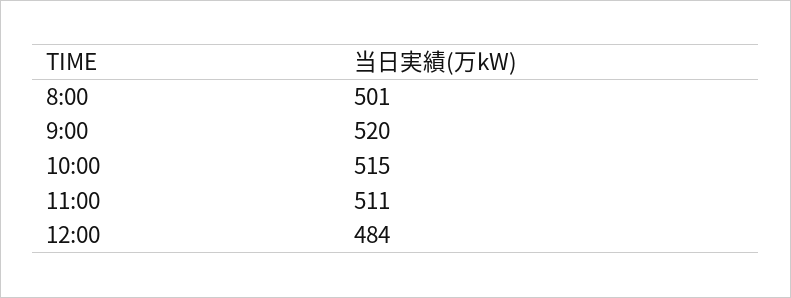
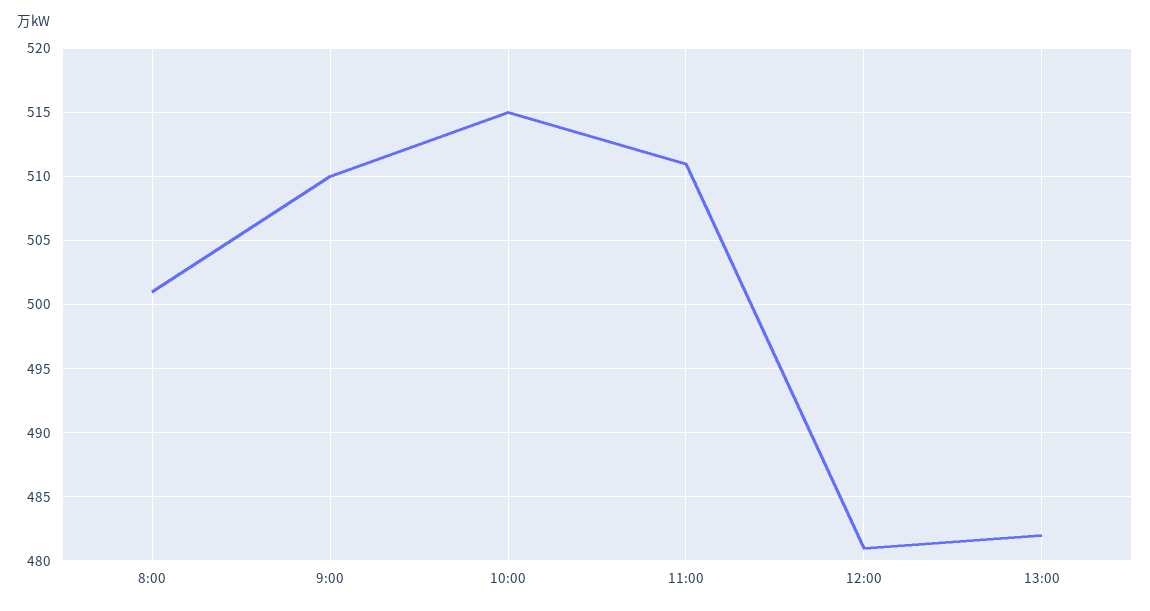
9:00: 520 -> 510
12:00: 484 -> 481
13:00: none -> 482

